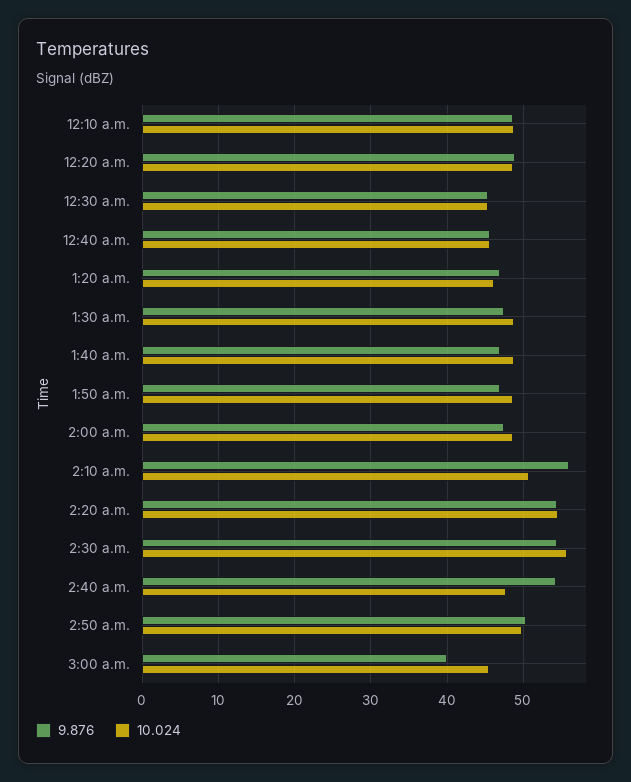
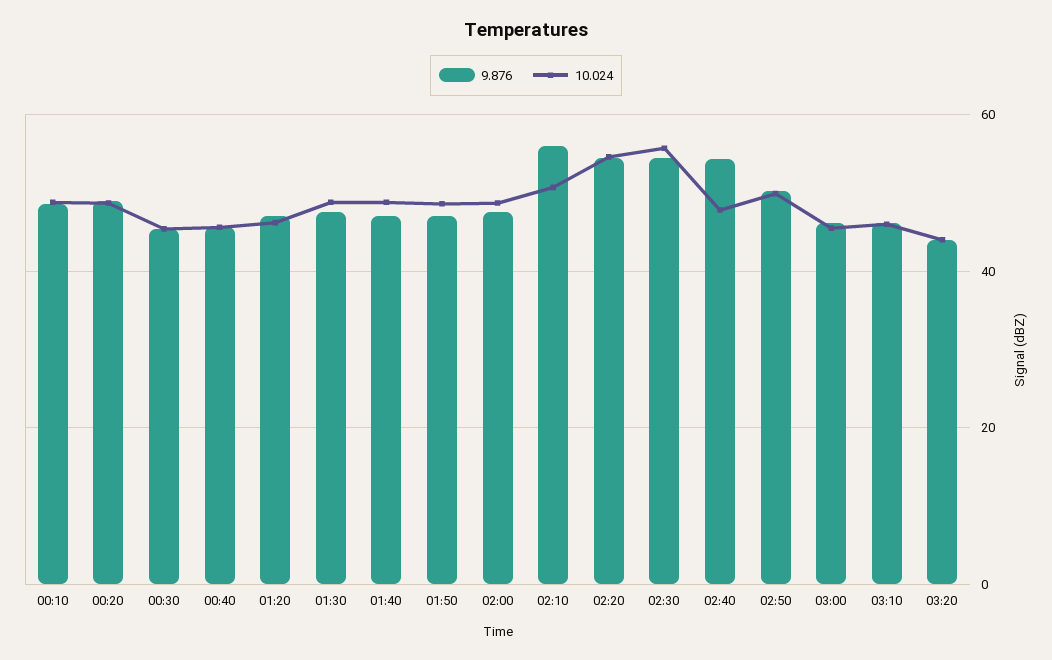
9.876, 3:00 a.m.: 40 -> 46
9.876, 03:10: none -> 46
10.024, 03:10: none -> 46
9.876, 03:20: none -> 44
10.024, 03:20: none -> 44

